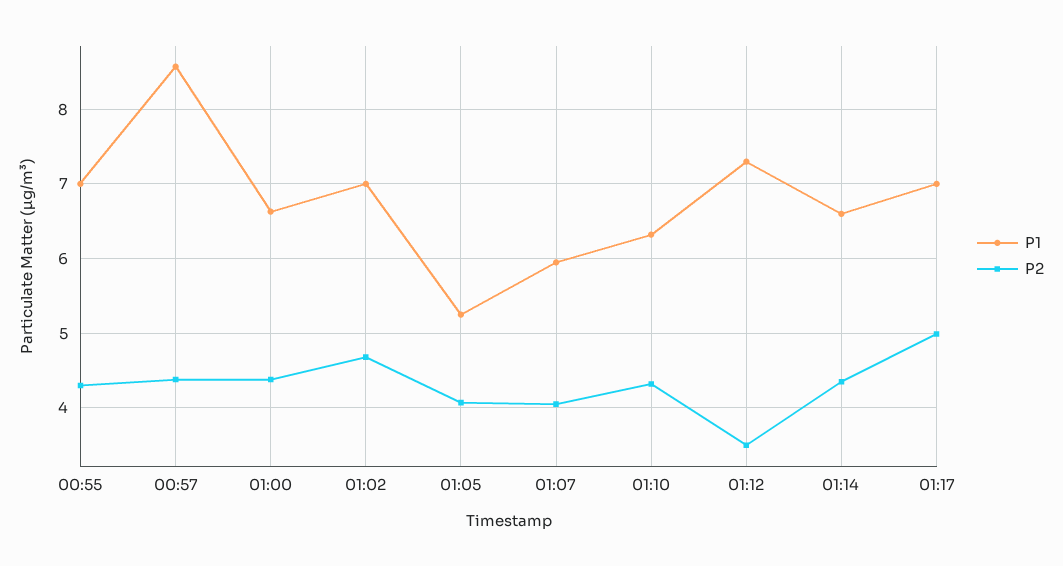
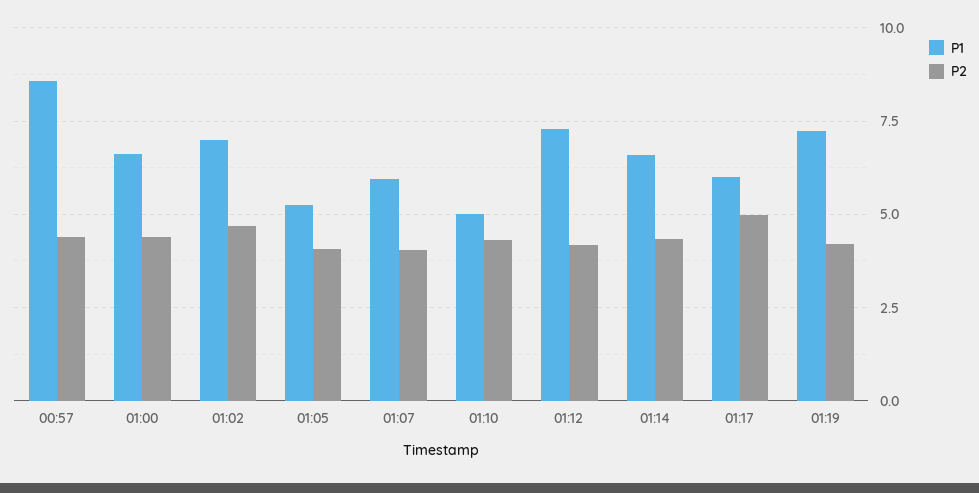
P1, 00:55: 7 -> none
P2, 00:55: 4.3 -> none
P1, 01:10: 6.3 -> 5
P2, 01:12: 3.5 -> 4.25
P1, 01:17: 7 -> 6
P1, 01:19: none -> 7.25
P2, 01:19: none -> 4.25

